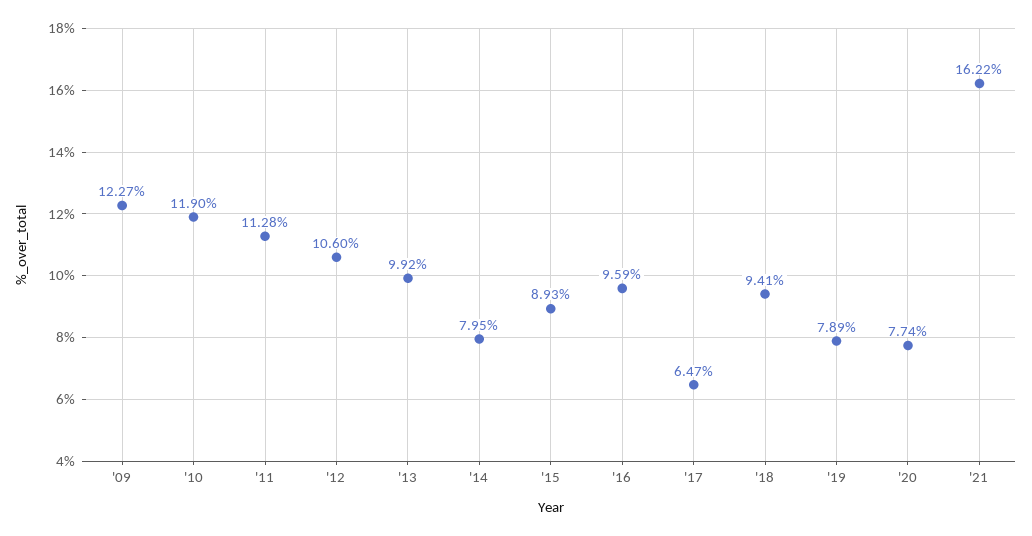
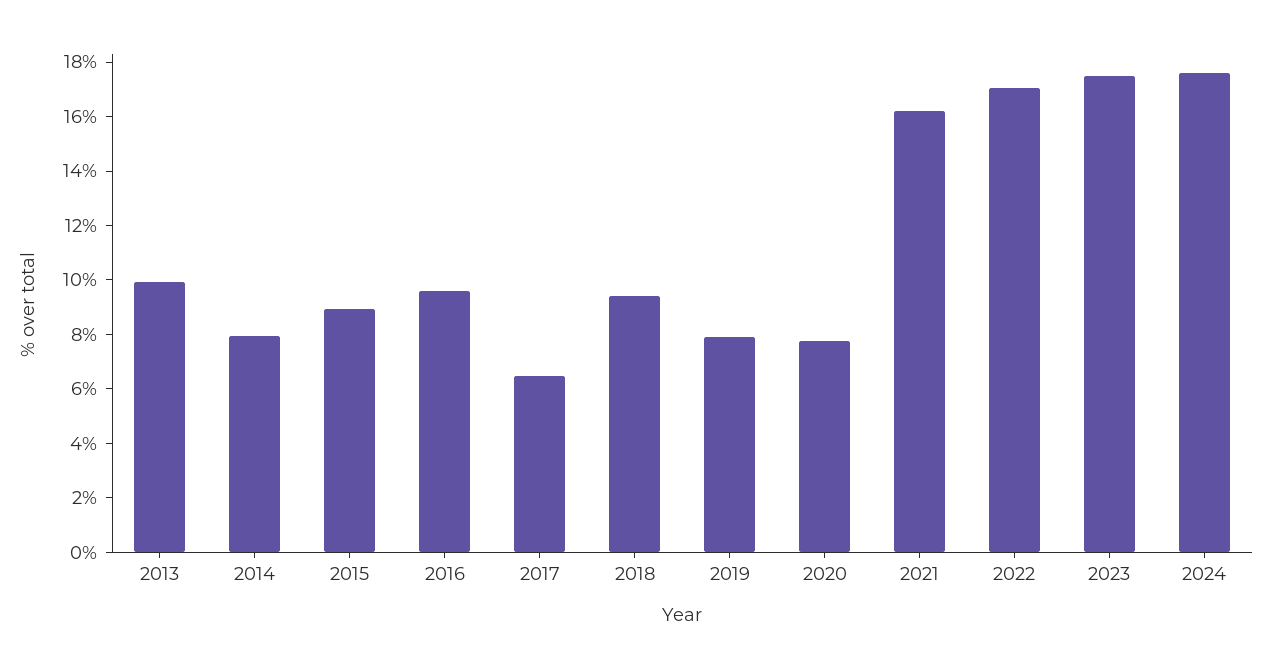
'09: 12.27 -> none
'10: 11.9 -> none
'11: 11.28 -> none
'12: 10.6 -> none
2022: none -> 17
2023: none -> 17.5
2024: none -> 17.5

